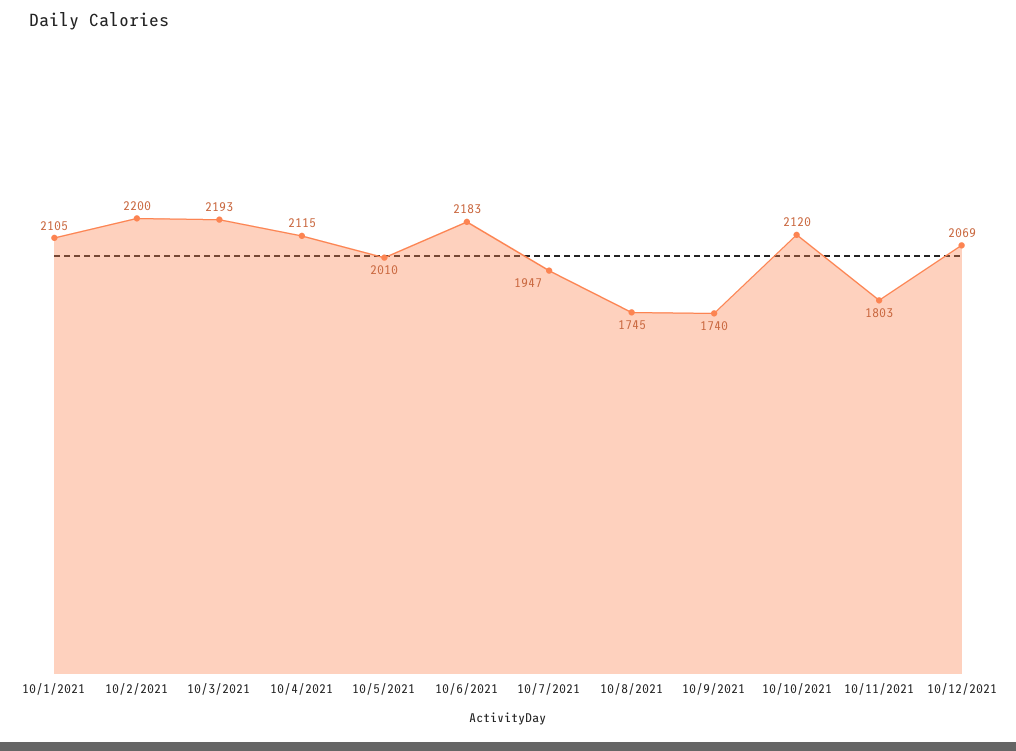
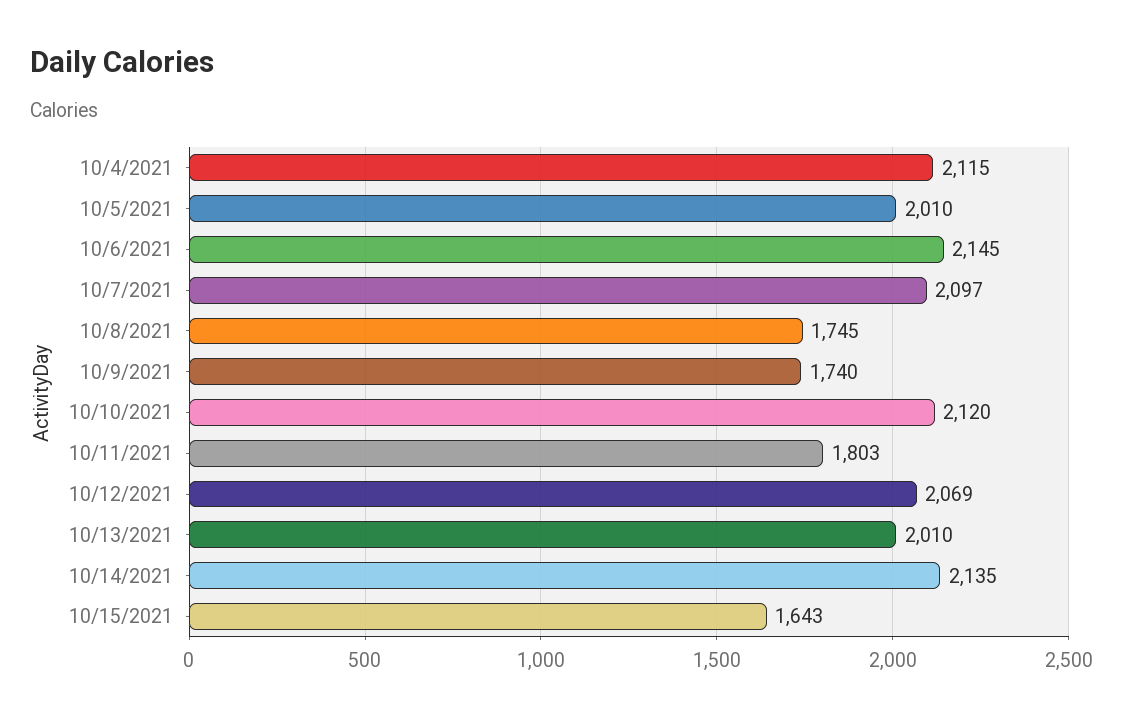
10/1/2021: 2105 -> none
10/2/2021: 2200 -> none
10/3/2021: 2193 -> none
10/6/2021: 2183 -> 2145
10/7/2021: 1947 -> 2097
10/13/2021: none -> 2010
10/14/2021: none -> 2135
10/15/2021: none -> 1643

